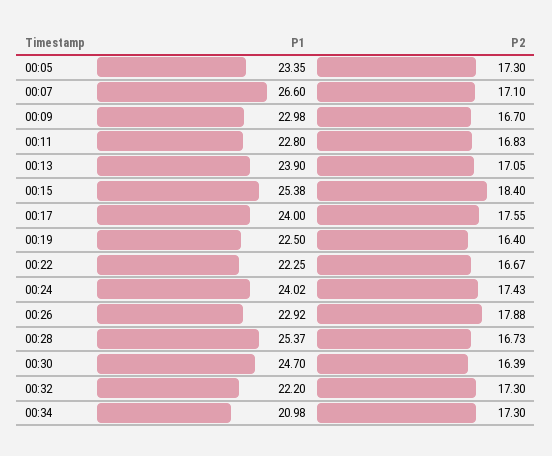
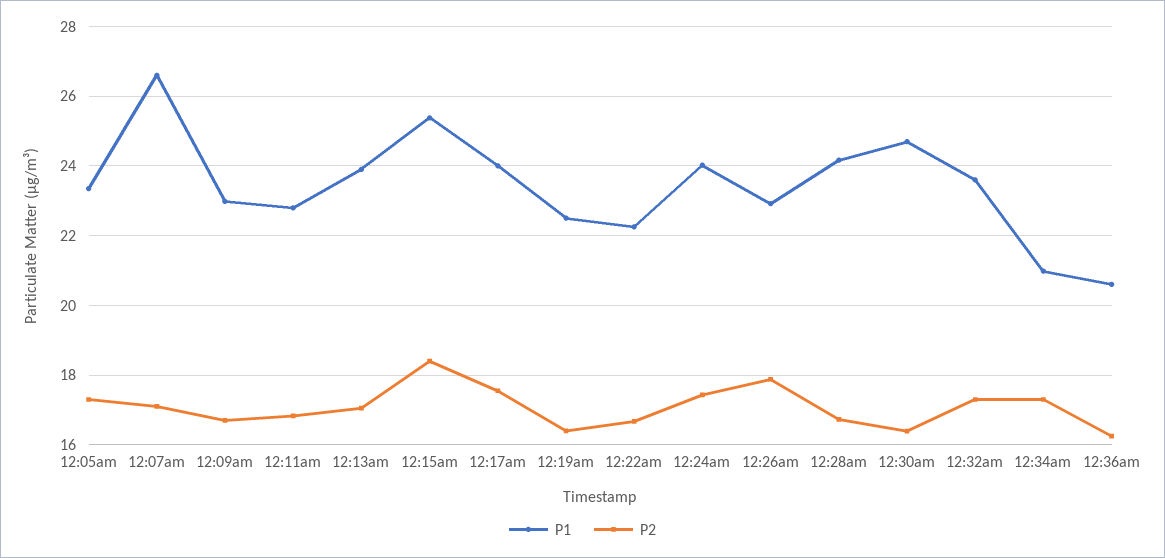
P1, 00:28: 25.37 -> 24.2
P1, 00:32: 22.2 -> 23.6
P1, 12:36am: none -> 20.6
P2, 12:36am: none -> 16.2

